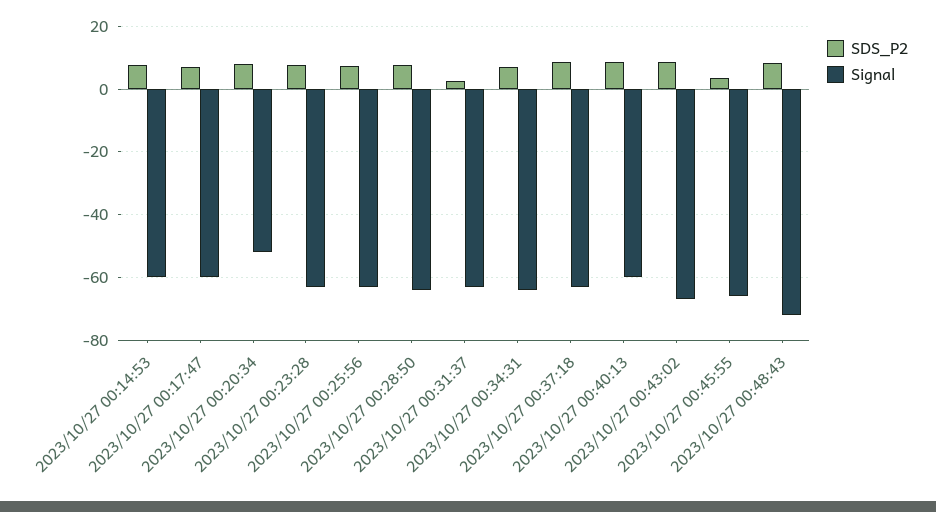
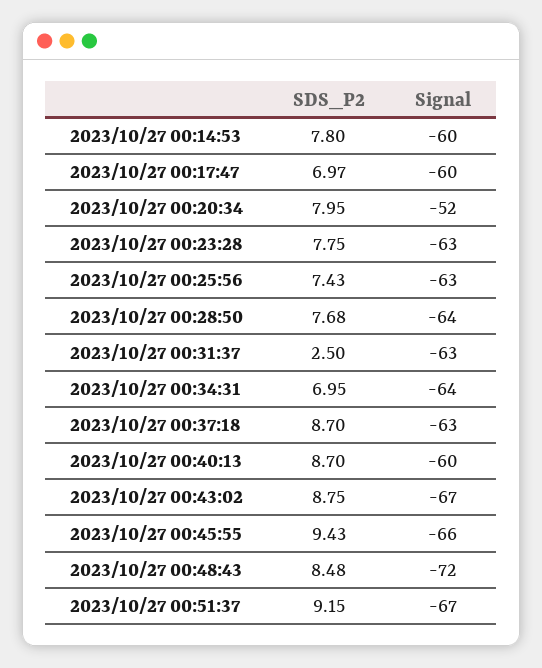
SDS_P2, 2023/10/27 00:45:55: 4 -> 9.43
SDS_P2, 2023/10/27 00:51:37: none -> 9.15
Signal, 2023/10/27 00:51:37: none -> -67

